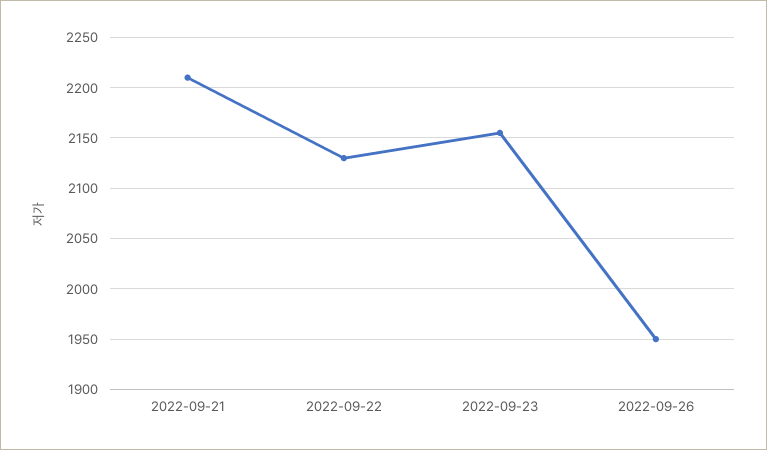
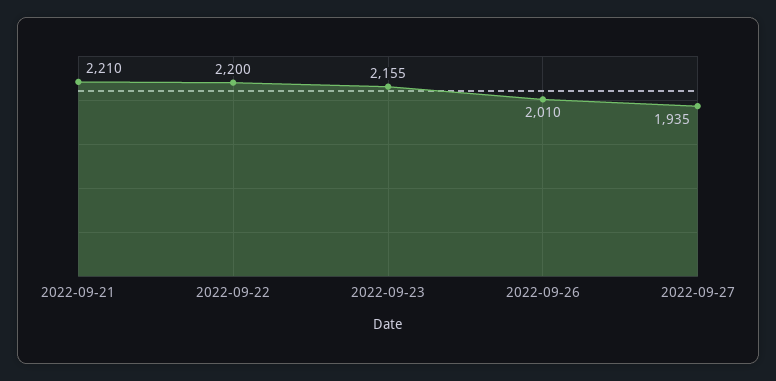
2022-09-22: 2130 -> 2200
2022-09-26: 1950 -> 2010
2022-09-27: none -> 1935

